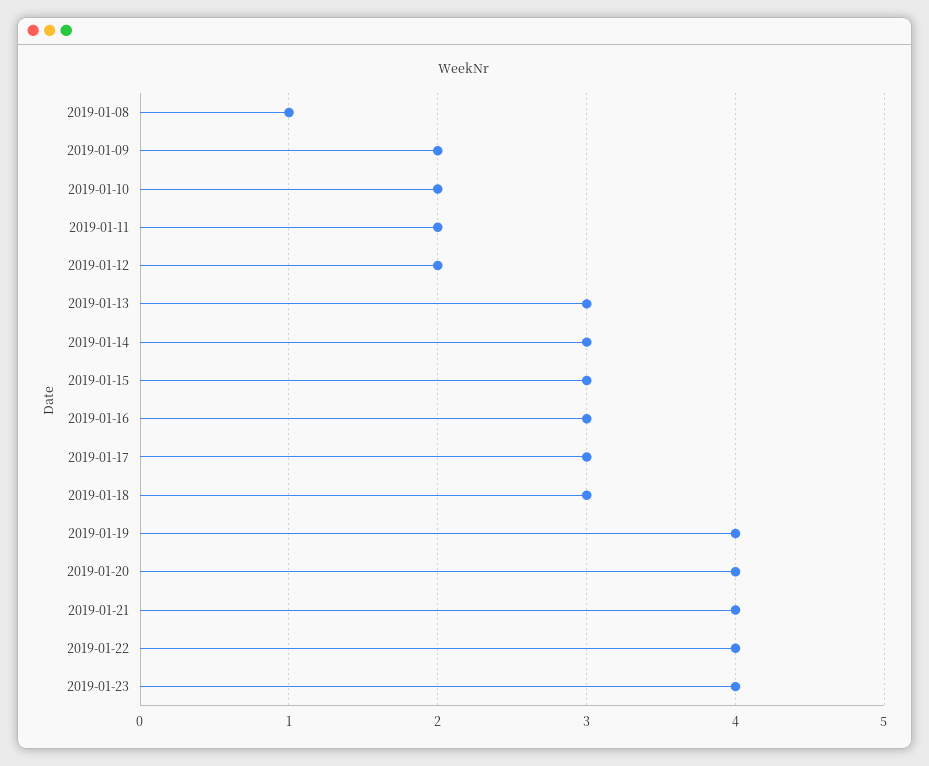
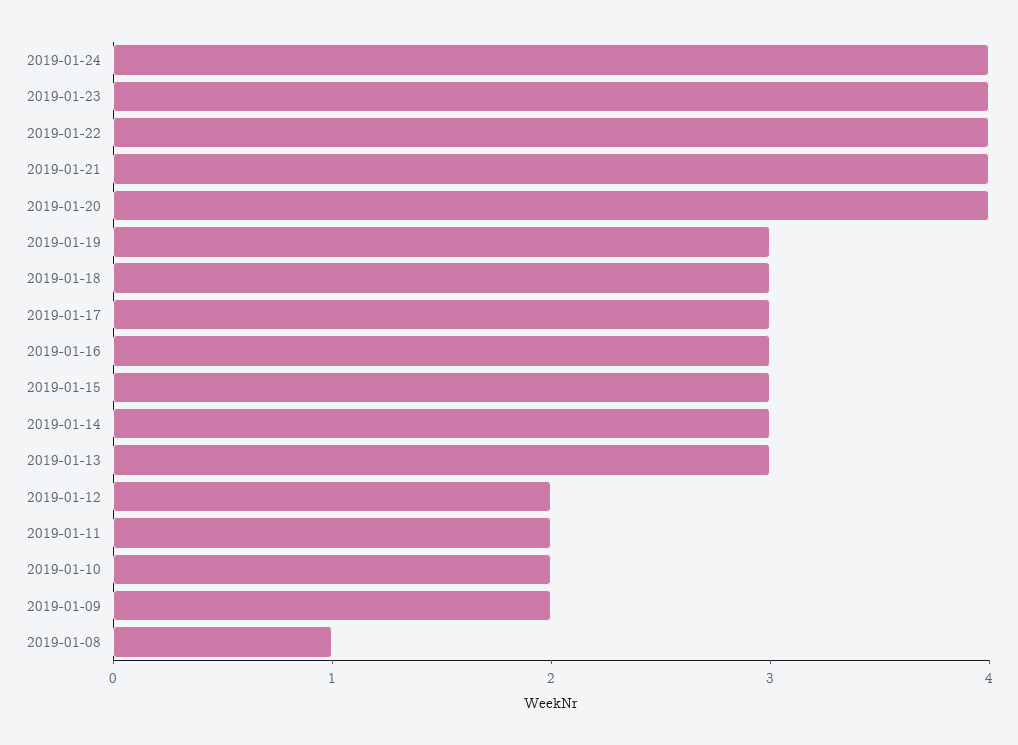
2019-01-19: 4 -> 3
2019-01-24: none -> 4

